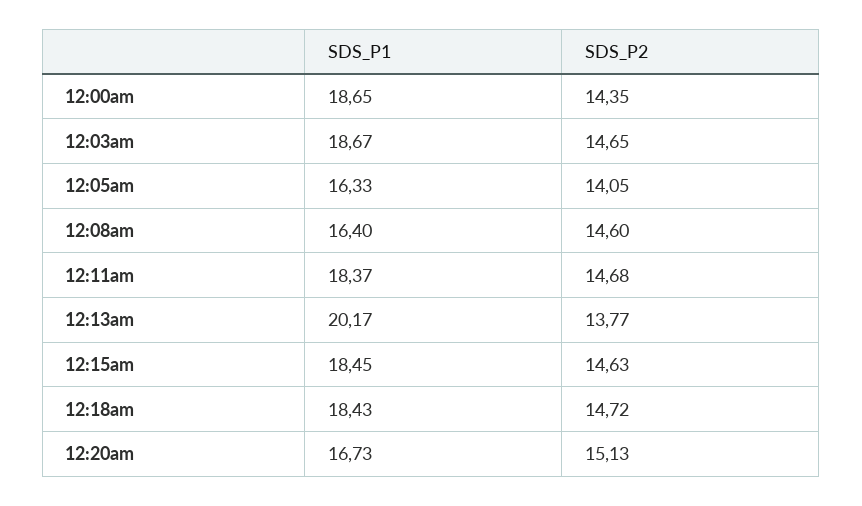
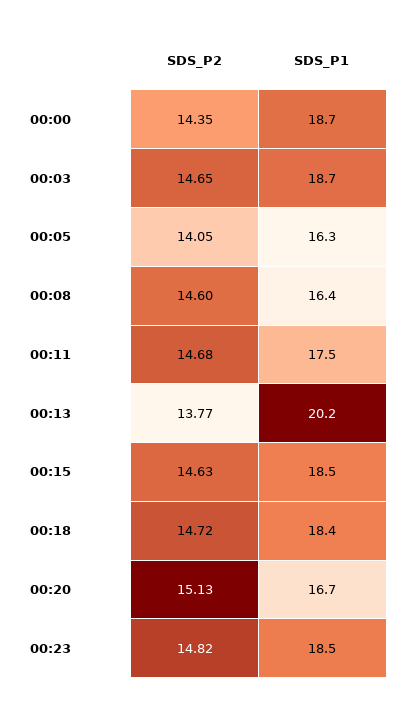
SDS_P1, 12:11am: 18.37 -> 17.5
SDS_P2, 00:23: none -> 14.82
SDS_P1, 00:23: none -> 18.5

